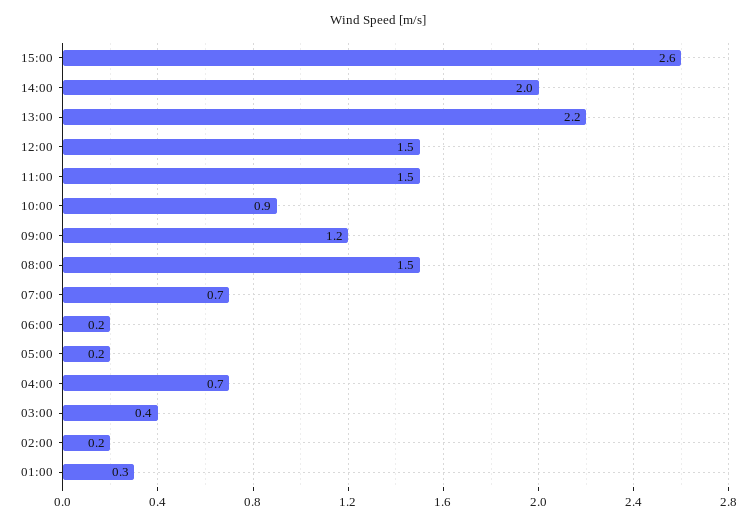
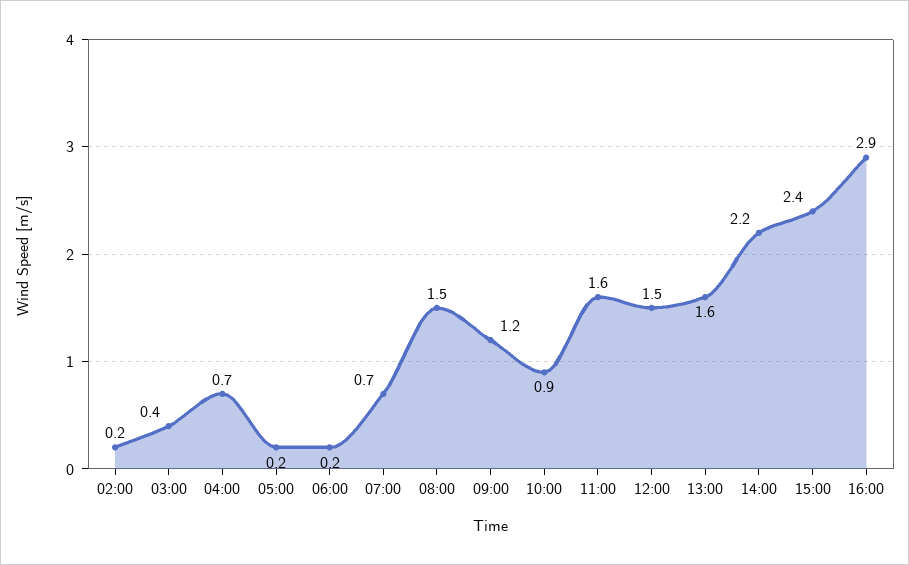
15:00: 2.6 -> 2.4
14:00: 2 -> 2.2
13:00: 2.2 -> 1.6
11:00: 1.5 -> 1.6
01:00: 0.3 -> none
16:00: none -> 2.9

